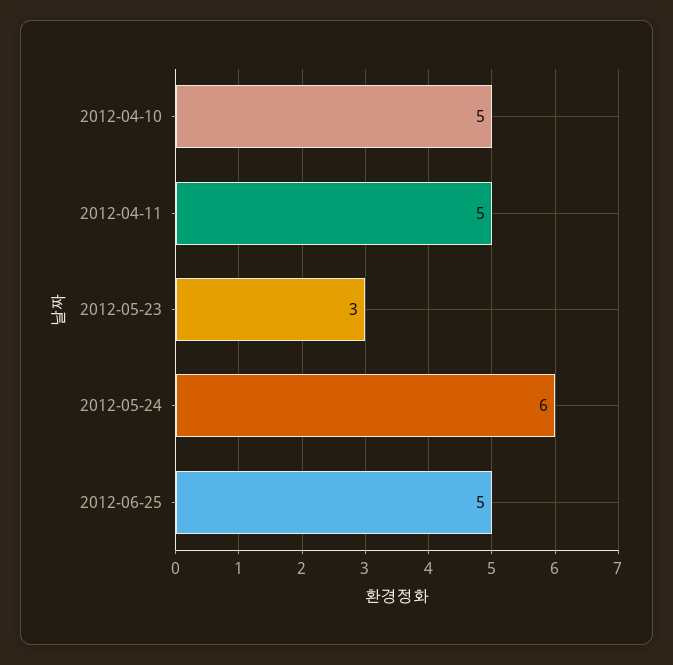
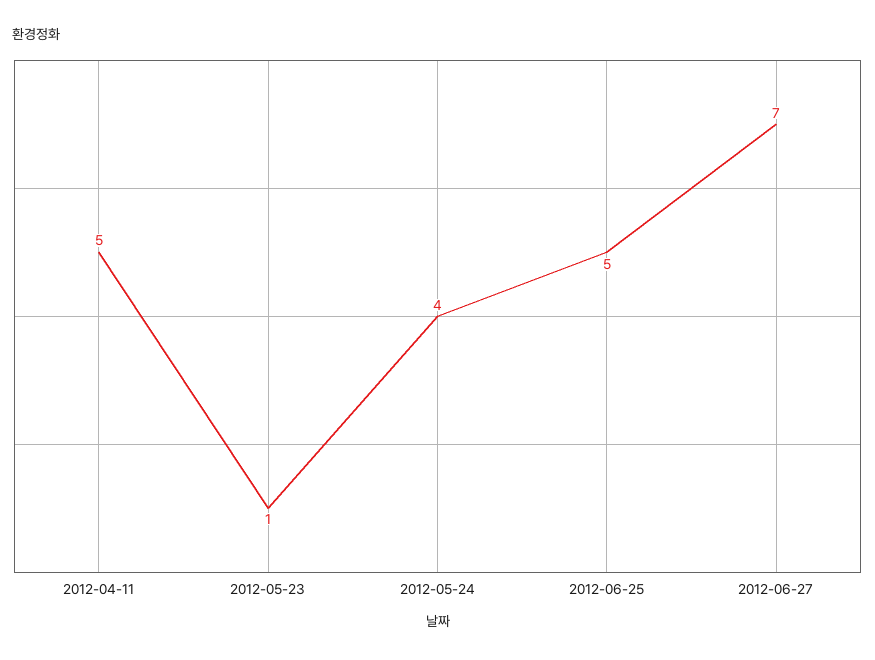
2012-04-10: 5 -> none
2012-05-23: 3 -> 1
2012-05-24: 6 -> 4
2012-06-27: none -> 7

